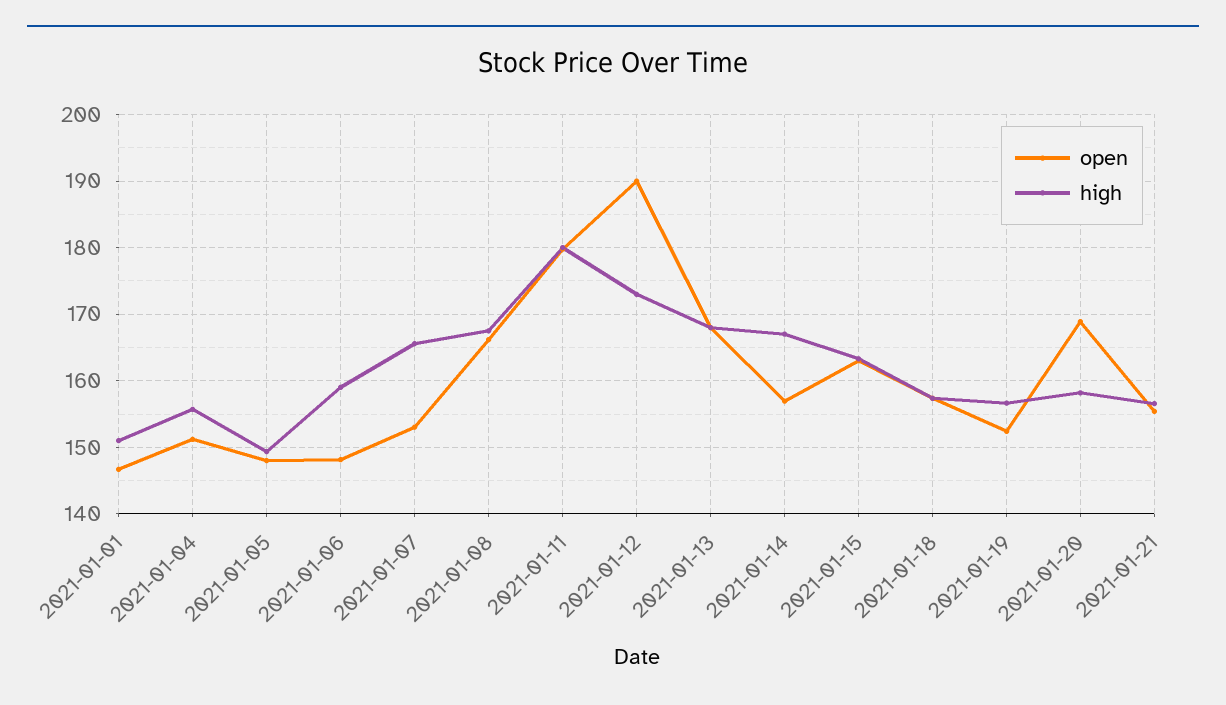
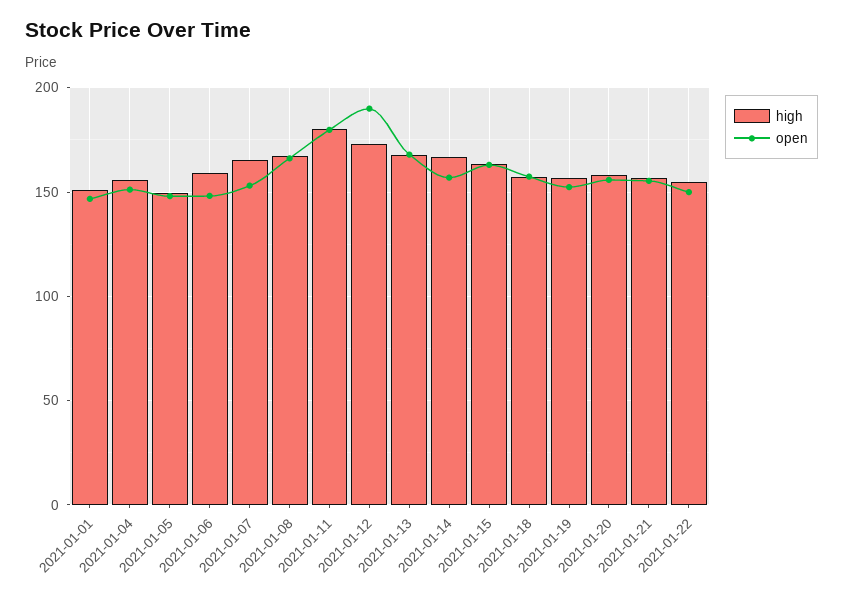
open, 2021-01-20: 169 -> 155
high, 2021-01-22: none -> 155
open, 2021-01-22: none -> 150

